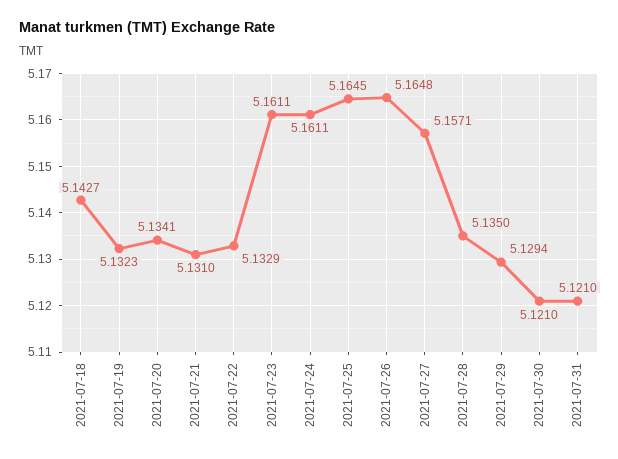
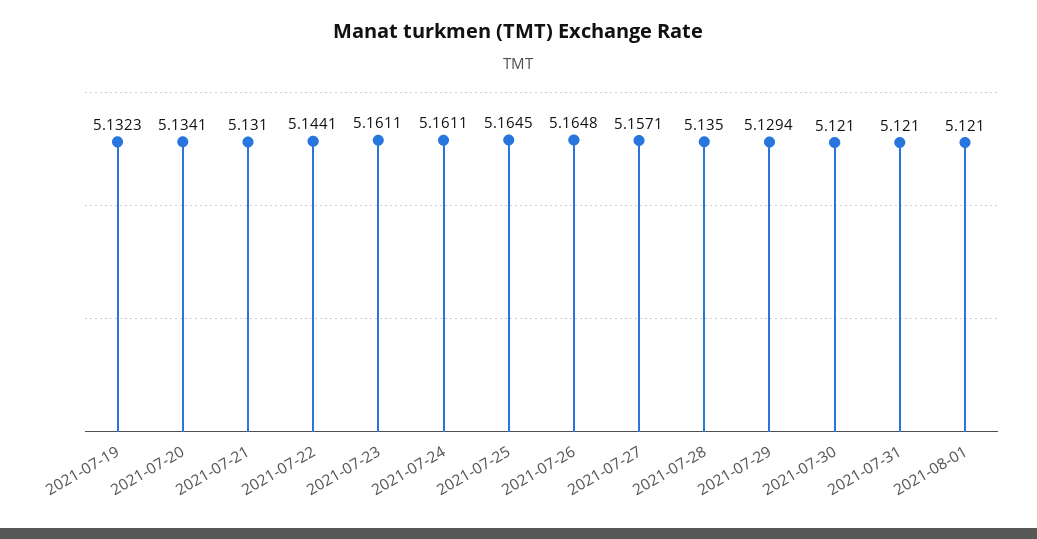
2021-07-18: 5.1427 -> none
2021-07-22: 5.1329 -> 5.1441
2021-08-01: none -> 5.121

